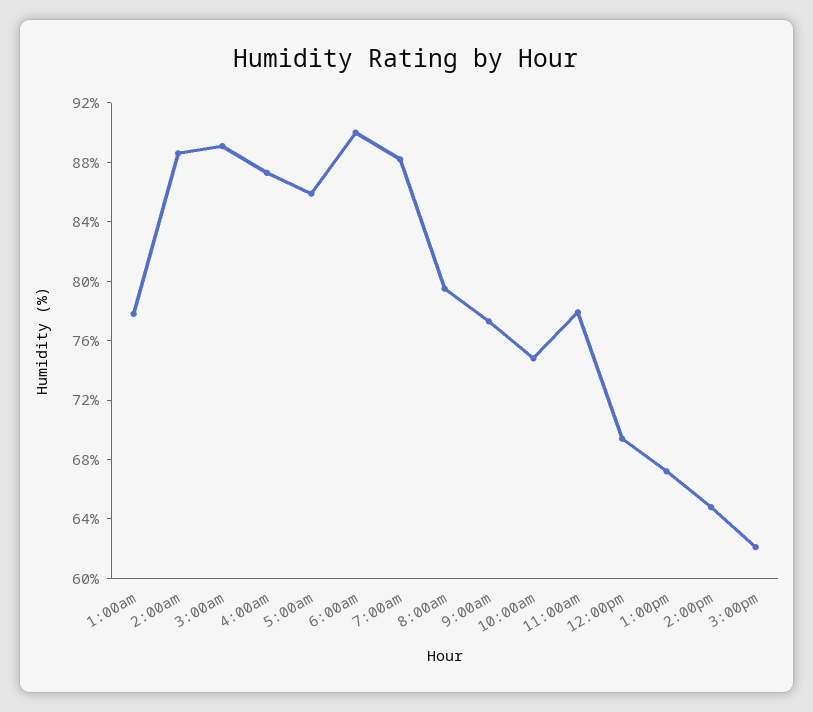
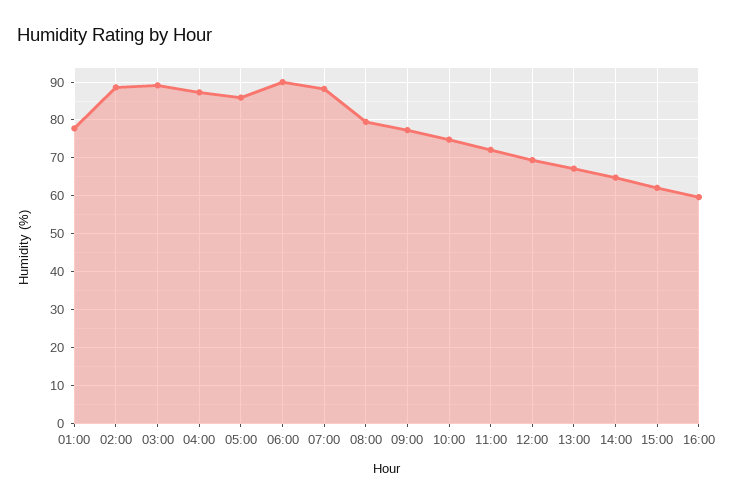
11:00am: 78 -> 72
16:00: none -> 60

